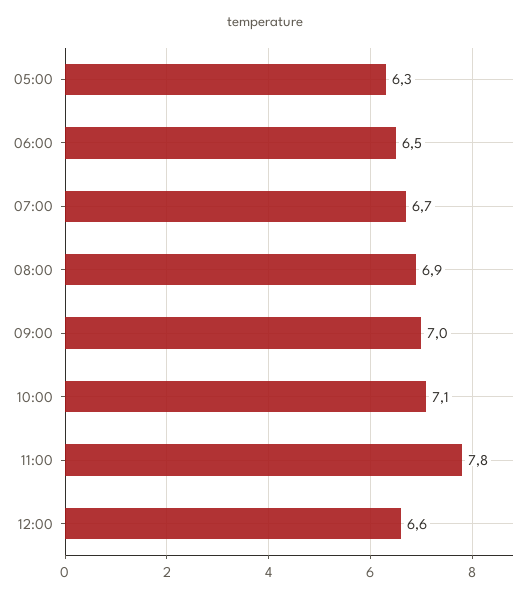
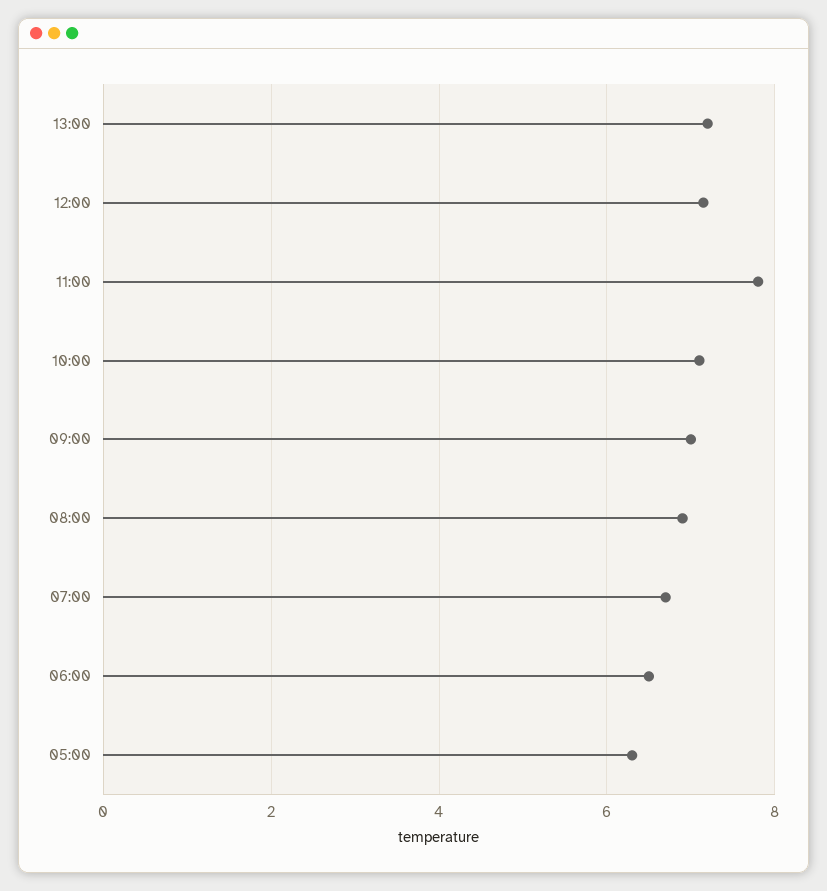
12:00: 6.6 -> 7.2
13:00: none -> 7.2

